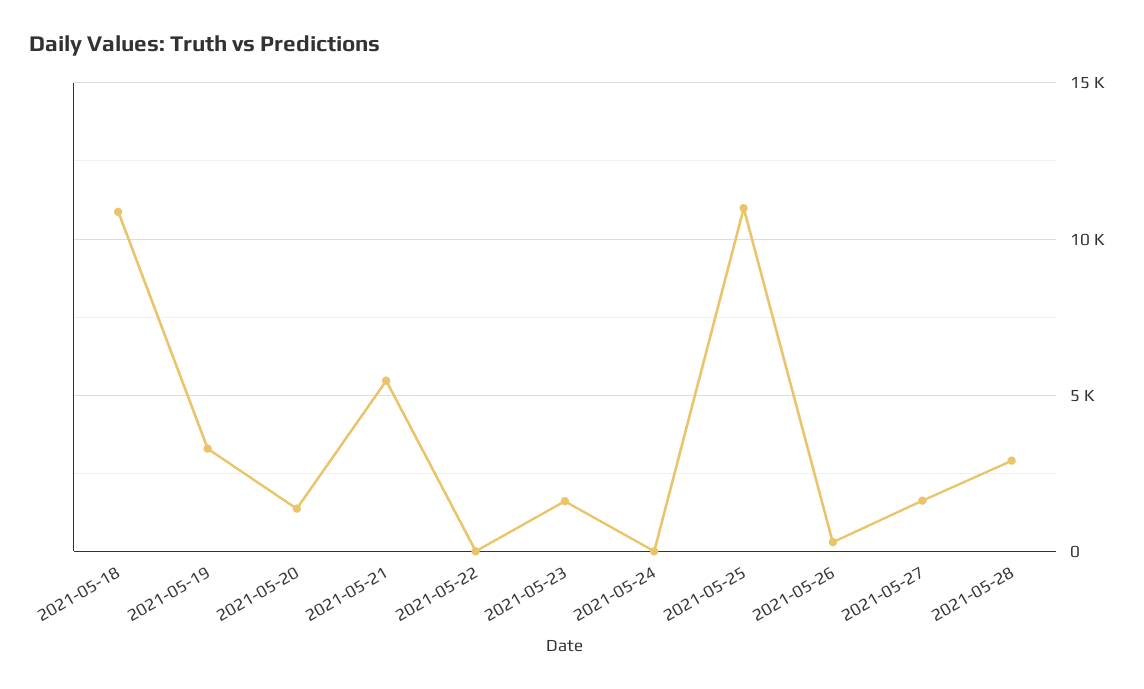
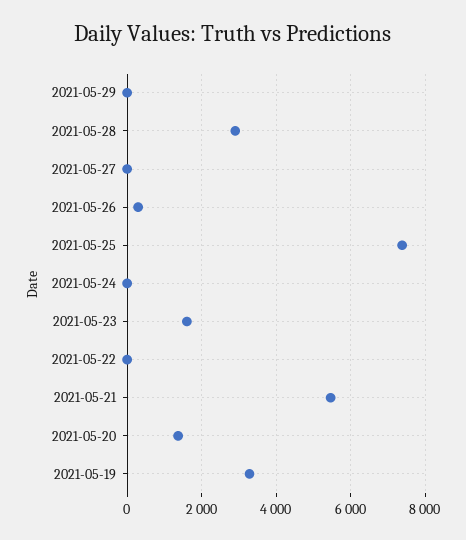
2021-05-18: 11000 -> none
2021-05-25: 11000 -> 7400
2021-05-27: 1500 -> 0
2021-05-29: none -> 0

